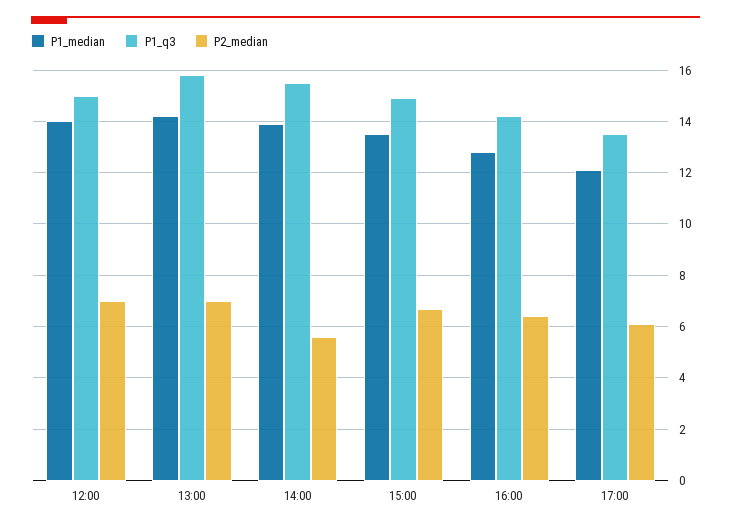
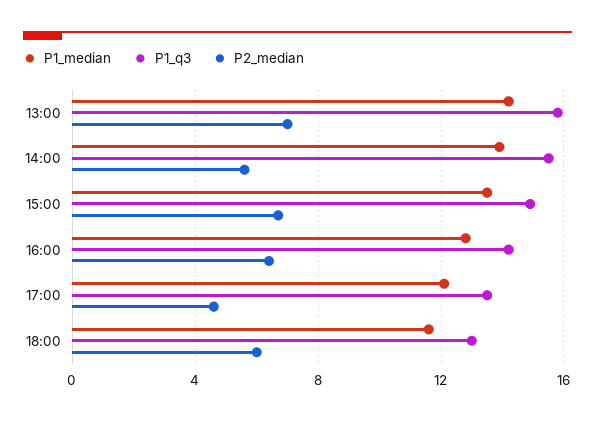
P1_median, 12:00: 14 -> none
P1_q3, 12:00: 15 -> none
P2_median, 12:00: 7 -> none
P2_median, 17:00: 6 -> 4.5
P1_median, 18:00: none -> 11.5
P1_q3, 18:00: none -> 13
P2_median, 18:00: none -> 6

